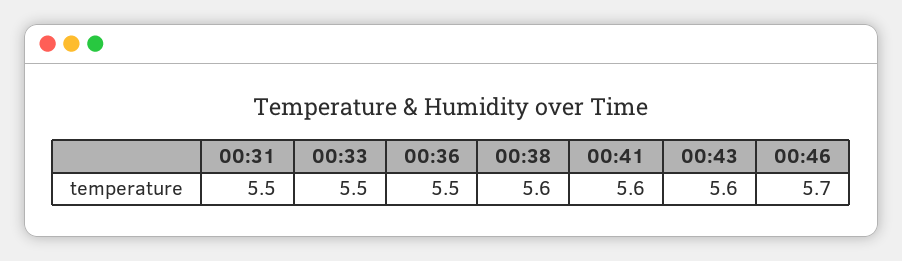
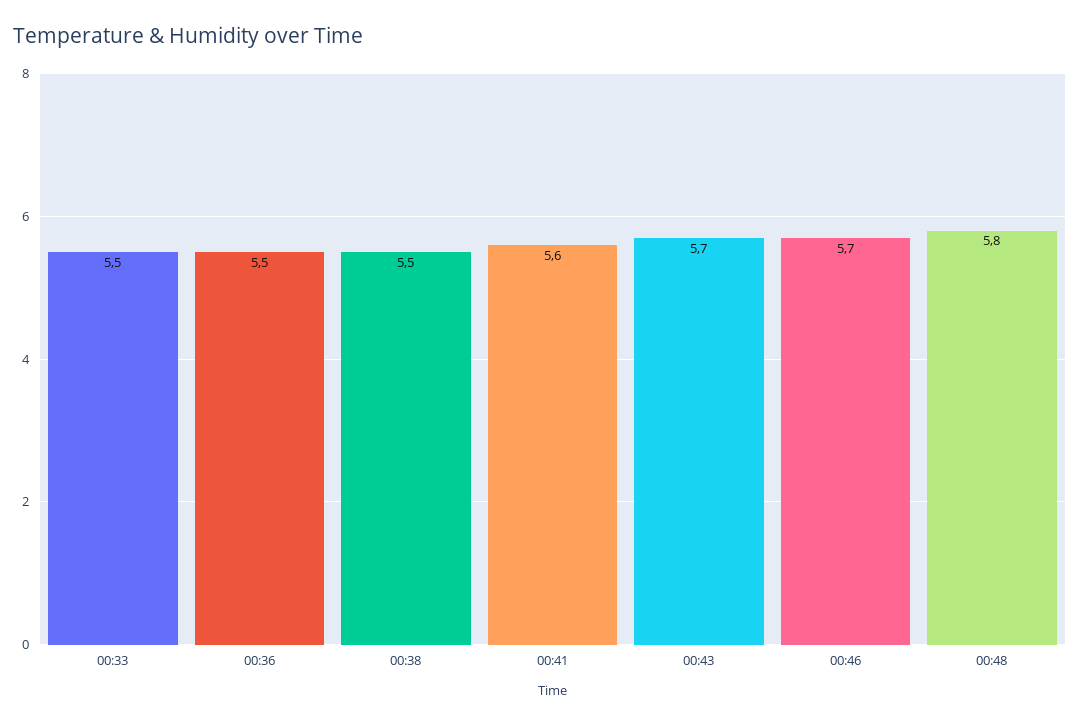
00:31: 5.5 -> none
00:38: 5.6 -> 5.5
00:43: 5.6 -> 5.7
00:48: none -> 5.8

